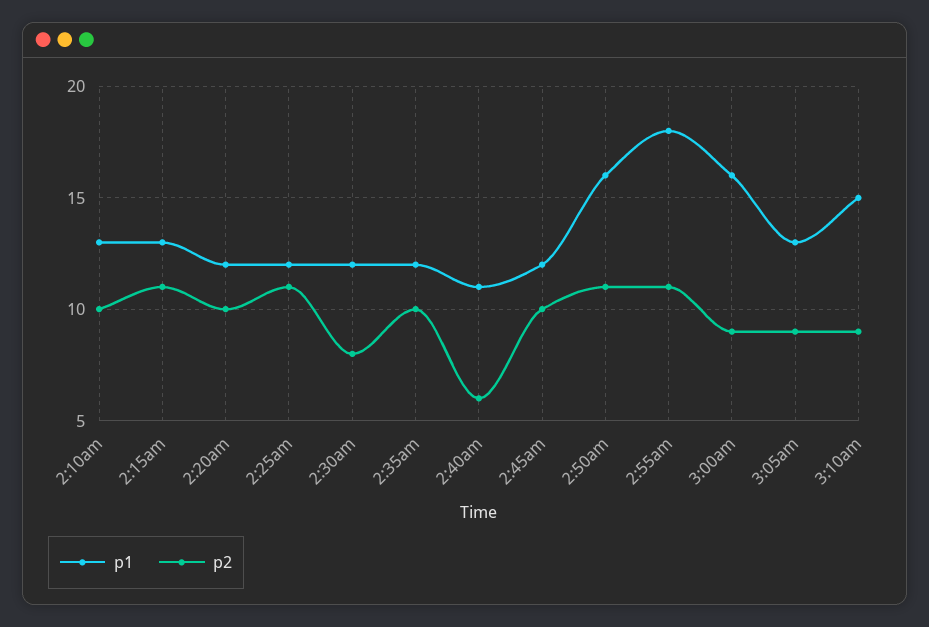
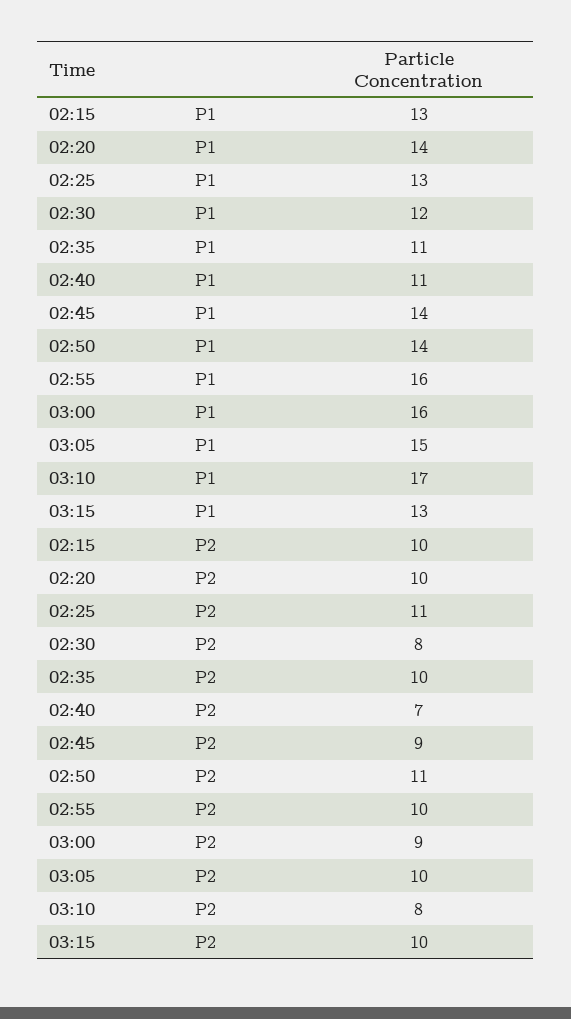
p1, 2:10am: 13 -> none
p2, 2:10am: 10 -> none
p2, 2:15am: 11 -> 10
p1, 2:20am: 12 -> 14
p1, 2:25am: 12 -> 13
p1, 2:35am: 12 -> 11
p2, 2:40am: 6 -> 7
p1, 2:45am: 12 -> 14
p2, 2:45am: 10 -> 9
p1, 2:50am: 16 -> 14
p1, 2:55am: 18 -> 16
p2, 2:55am: 11 -> 10
p1, 3:05am: 13 -> 15
p2, 3:05am: 9 -> 10
p1, 3:10am: 15 -> 17
p2, 3:10am: 9 -> 8
p1, 03:15: none -> 13
p2, 03:15: none -> 10

